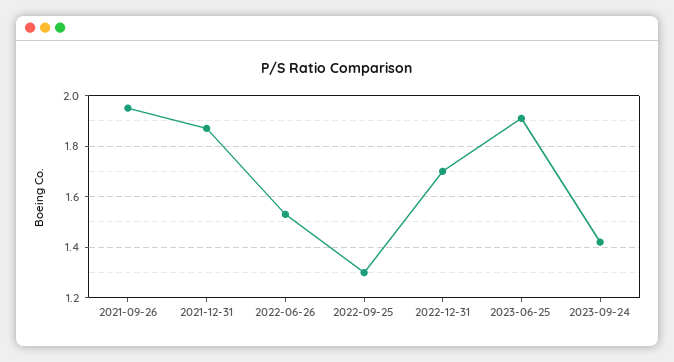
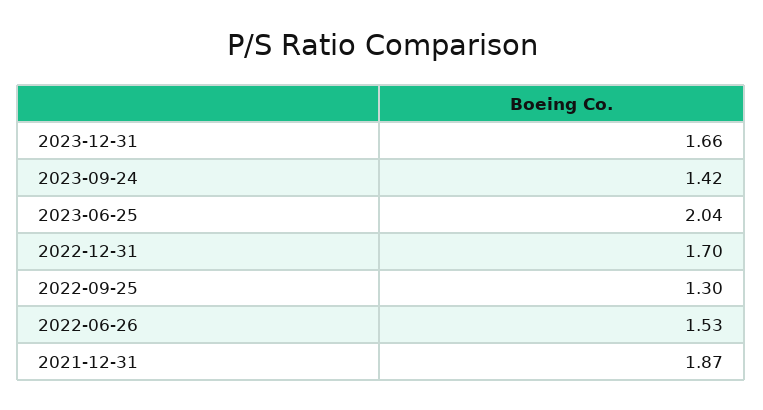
2021-09-26: 1.95 -> none
2023-06-25: 1.9 -> 2.04
2023-12-31: none -> 1.66

